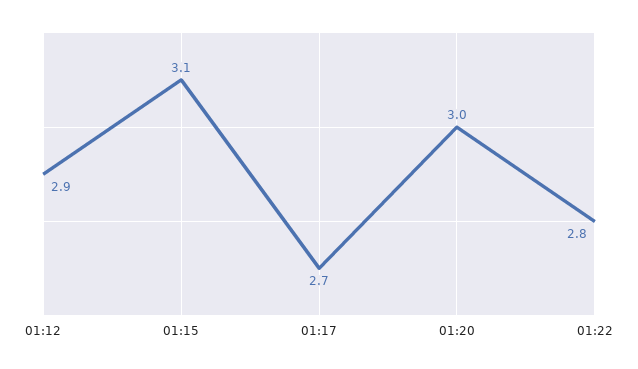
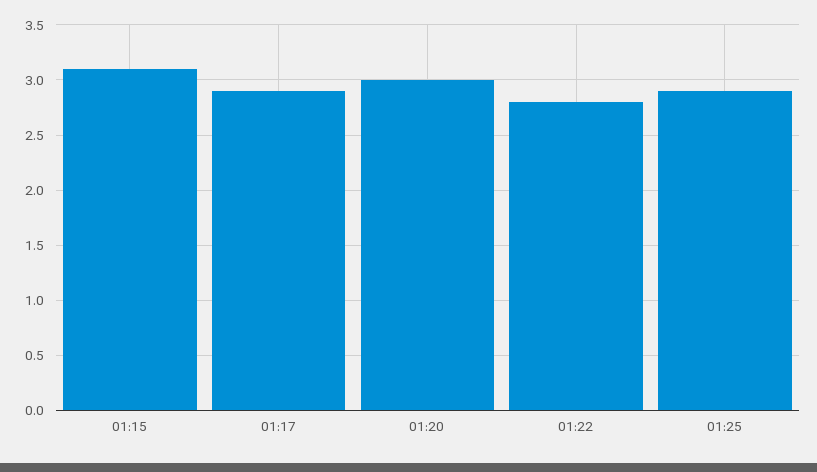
01:12: 2.9 -> none
01:17: 2.7 -> 2.9
01:25: none -> 2.9

